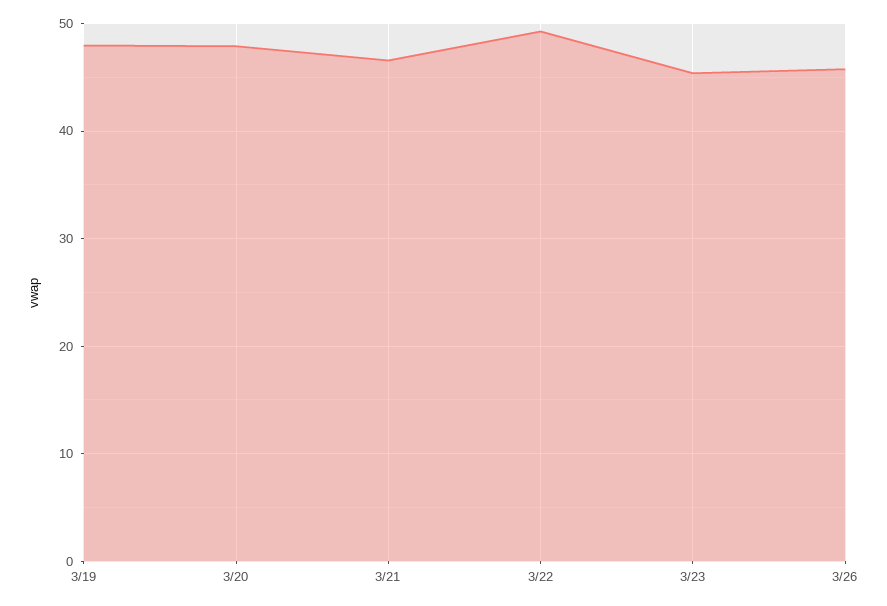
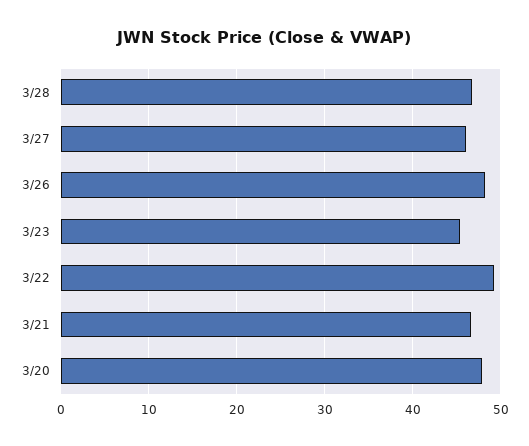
3/19: 48 -> none
3/26: 46 -> 48
3/28: none -> 47
3/27: none -> 46

